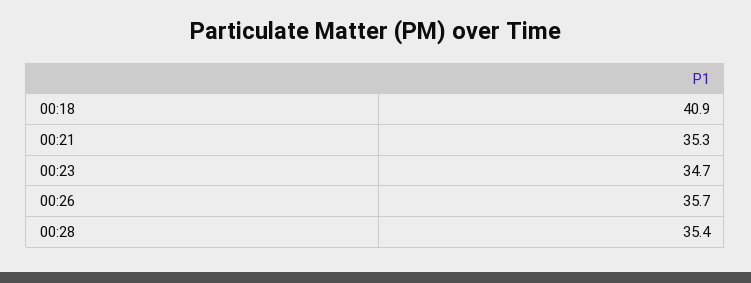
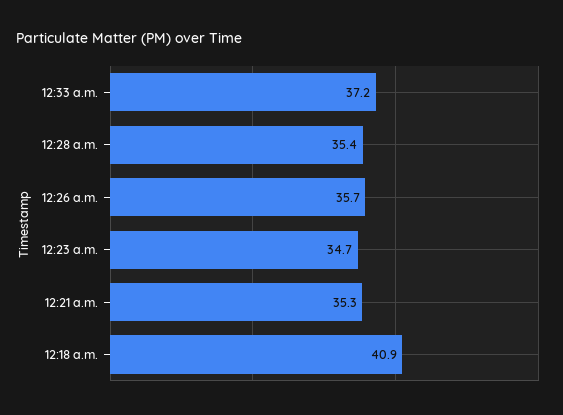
12:33 a.m.: none -> 37.2

